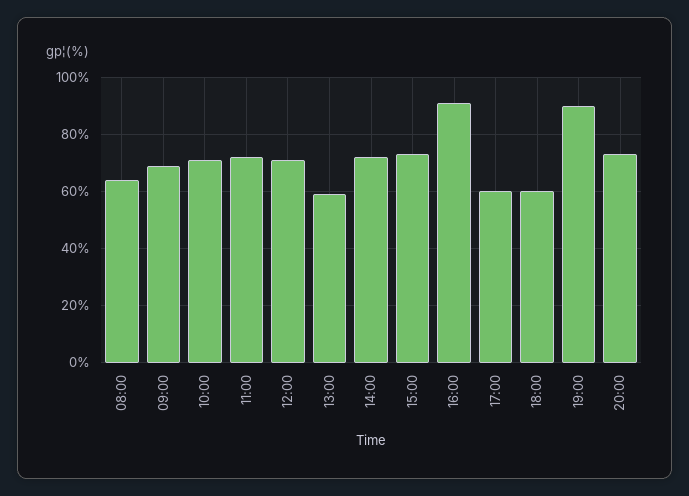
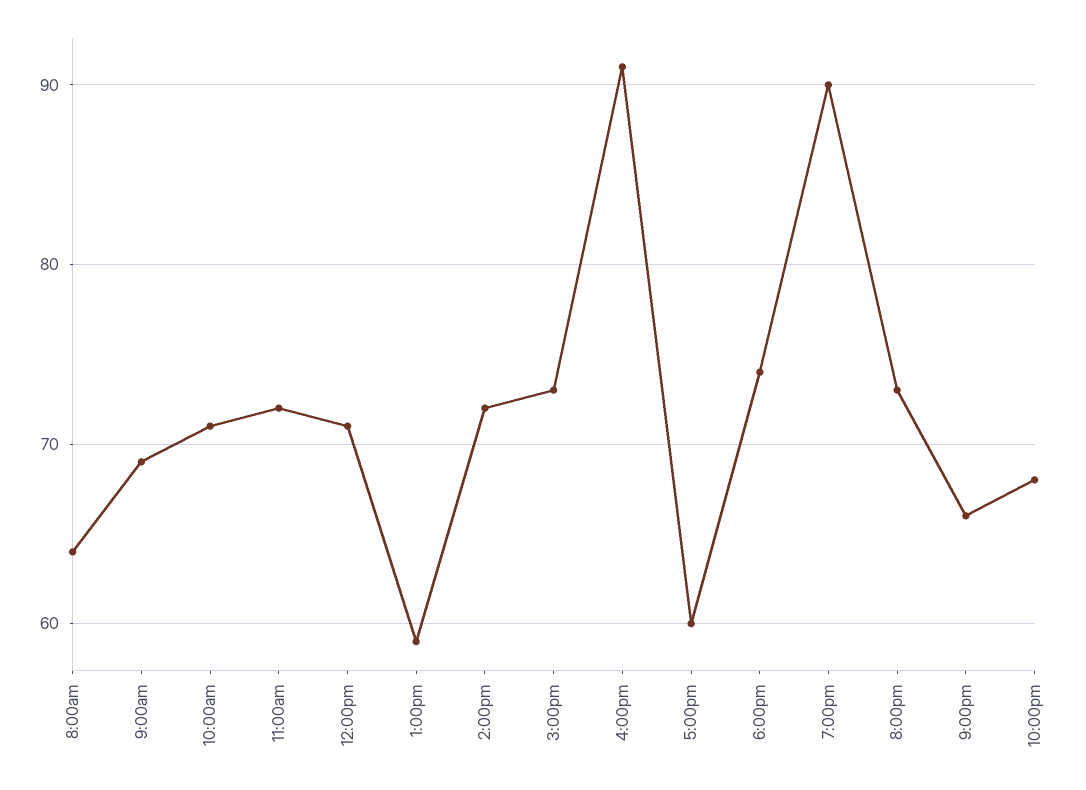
18:00: 60 -> 74
9:00pm: none -> 66
10:00pm: none -> 68

